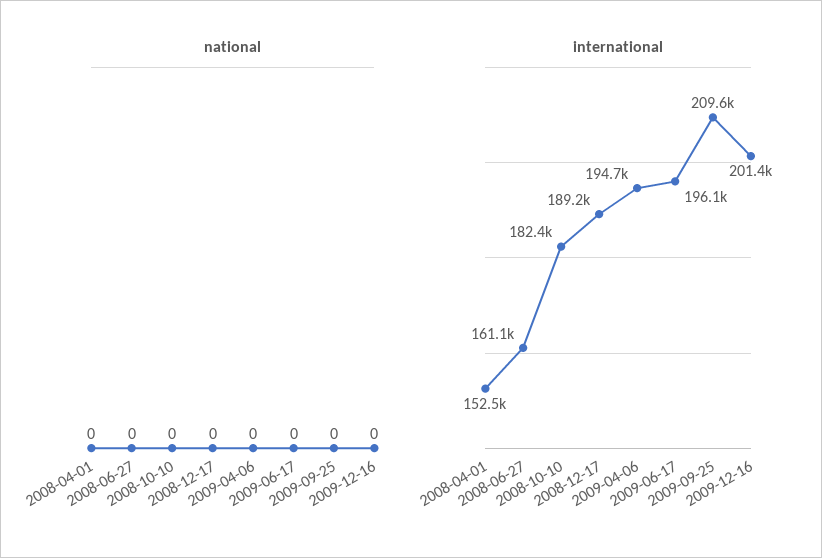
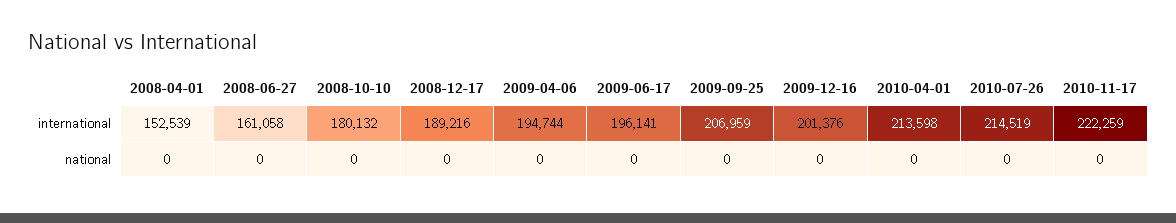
international, 2008-10-10: 182400 -> 180132
international, 2009-09-25: 209600 -> 206959
international, 2010-04-01: none -> 213598
international, 2010-07-26: none -> 214519
international, 2010-11-17: none -> 222259
national, 2010-04-01: none -> 0
national, 2010-07-26: none -> 0
national, 2010-11-17: none -> 0

